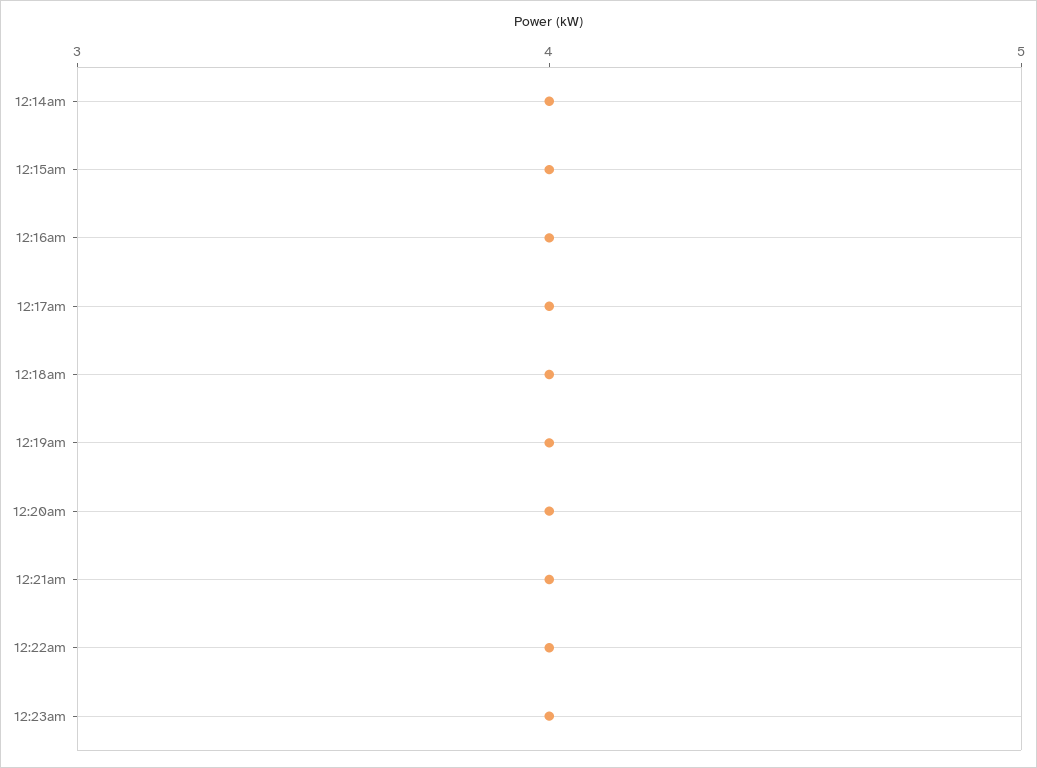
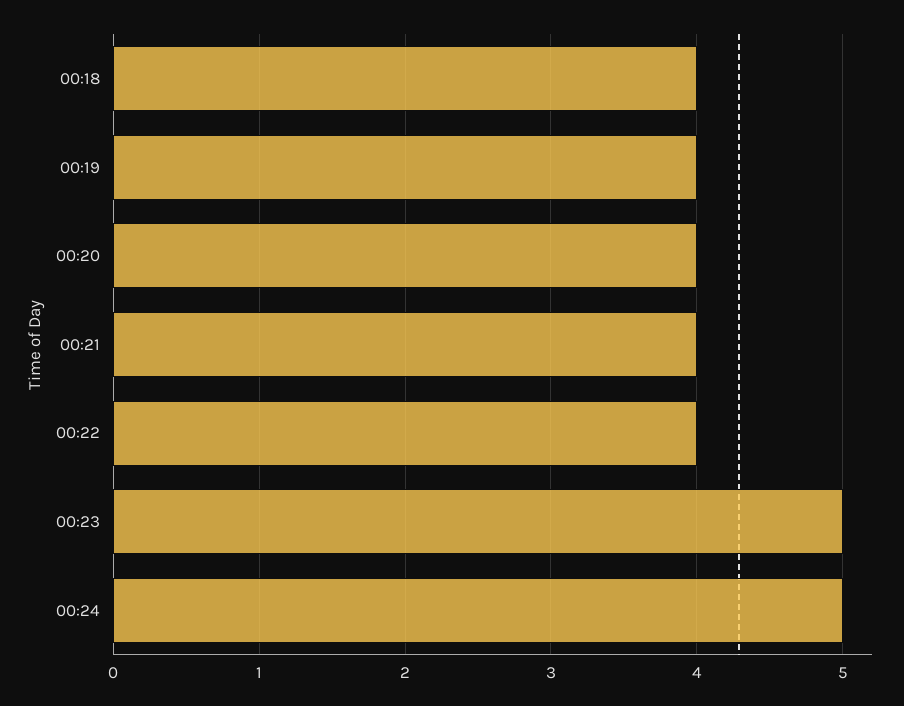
12:14am: 4 -> none
12:15am: 4 -> none
12:16am: 4 -> none
12:17am: 4 -> none
12:23am: 4 -> 5
00:24: none -> 5

